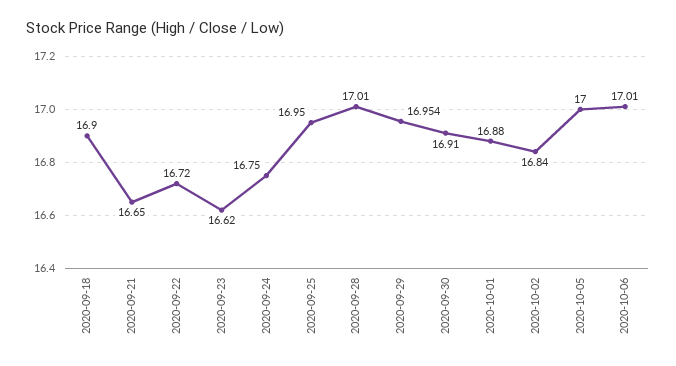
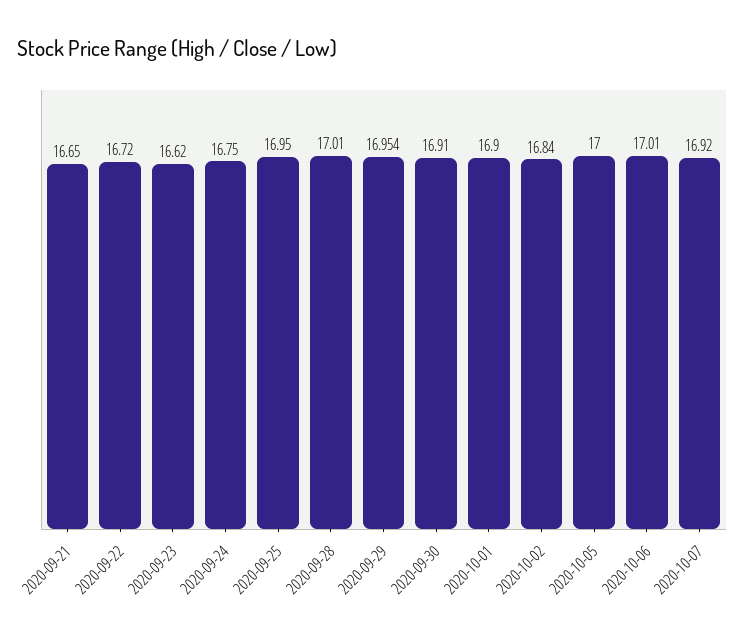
2020-09-18: 16.9 -> none
2020-10-01: 16.88 -> 16.9
2020-10-07: none -> 16.92

